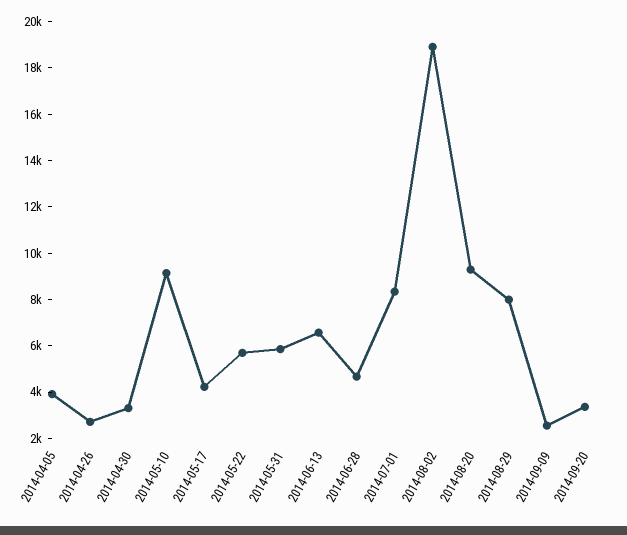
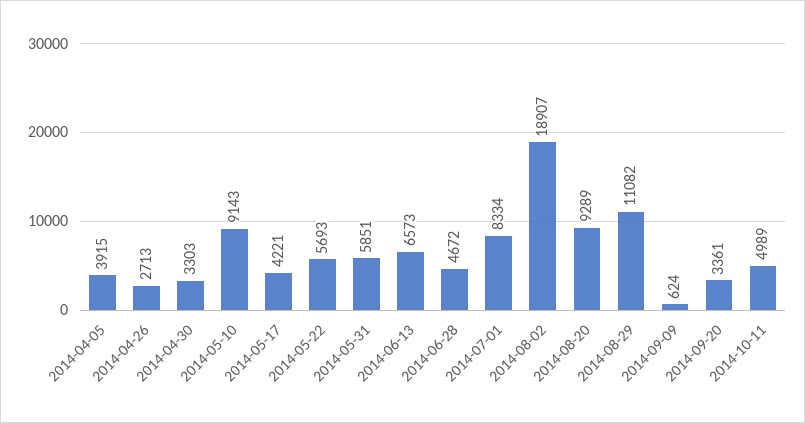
2014-08-29: 8000 -> 11082
2014-09-09: 2500 -> 624
2014-10-11: none -> 4989

